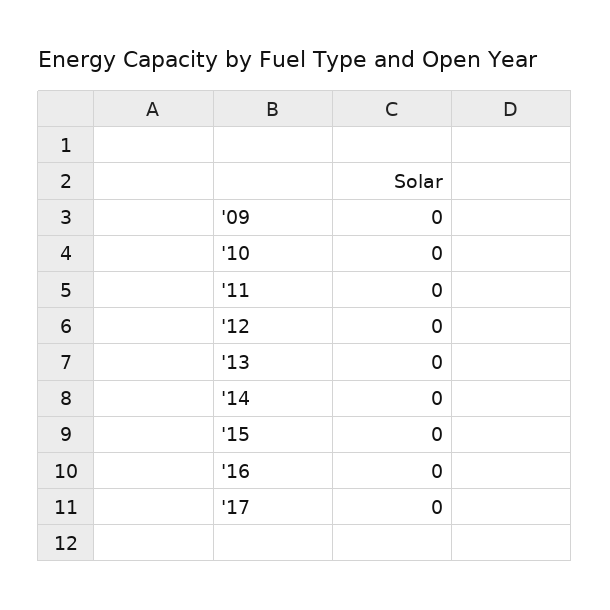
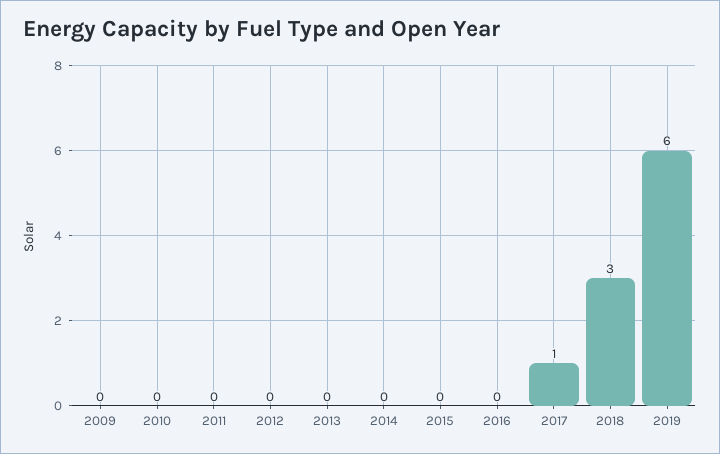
'17: 0 -> 1
2018: none -> 3
2019: none -> 6

